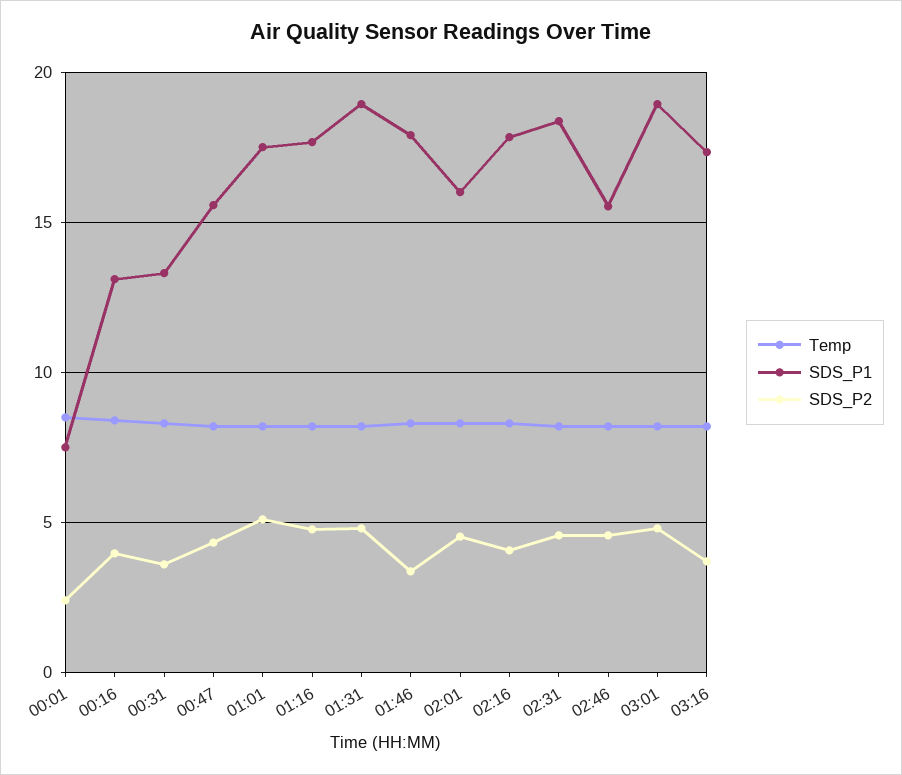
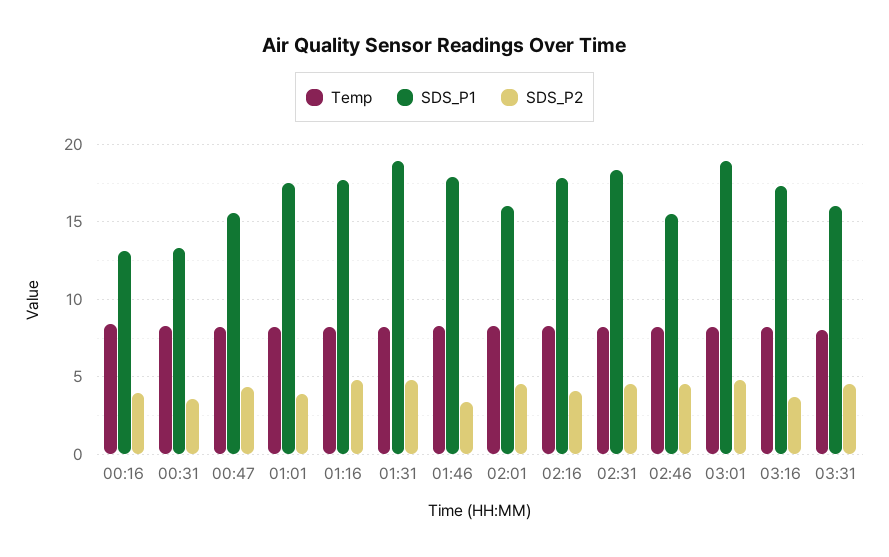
Temp, 00:01: 8.5 -> none
SDS_P1, 00:01: 7.5 -> none
SDS_P2, 00:01: 2.5 -> none
SDS_P2, 01:01: 5 -> 4
Temp, 03:31: none -> 8
SDS_P1, 03:31: none -> 16
SDS_P2, 03:31: none -> 4.5

